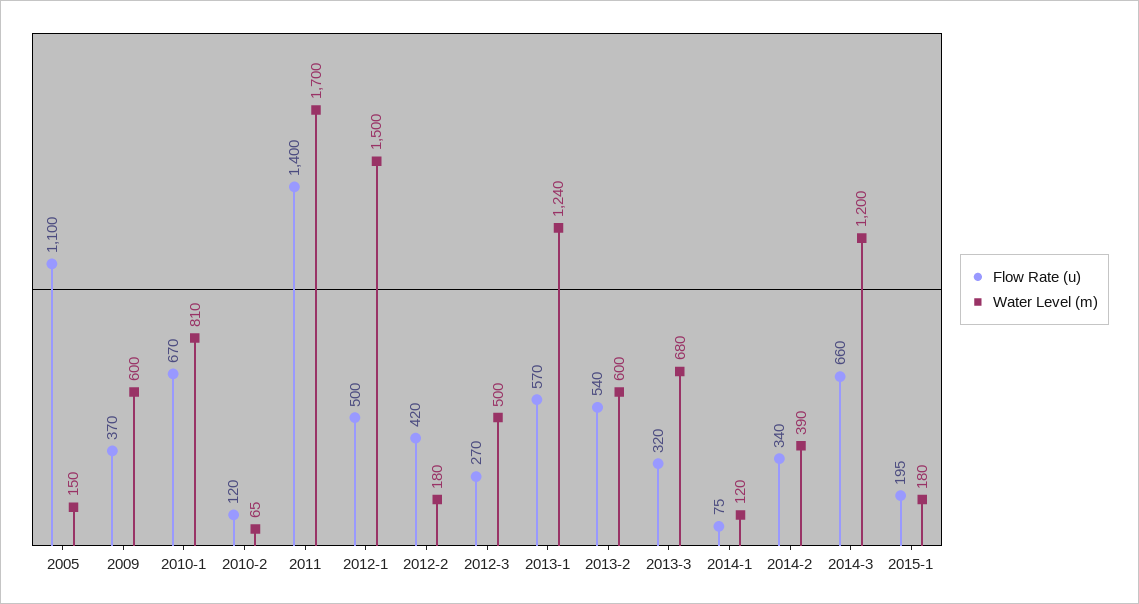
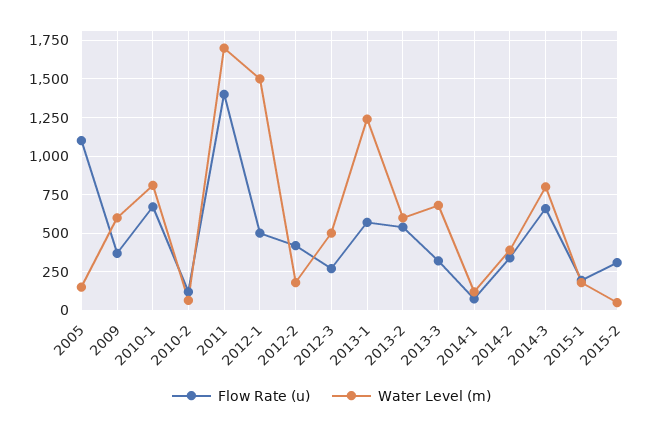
Water Level (m), 2014-3: 1200 -> 800
Flow Rate (u), 2015-2: none -> 300
Water Level (m), 2015-2: none -> 50

